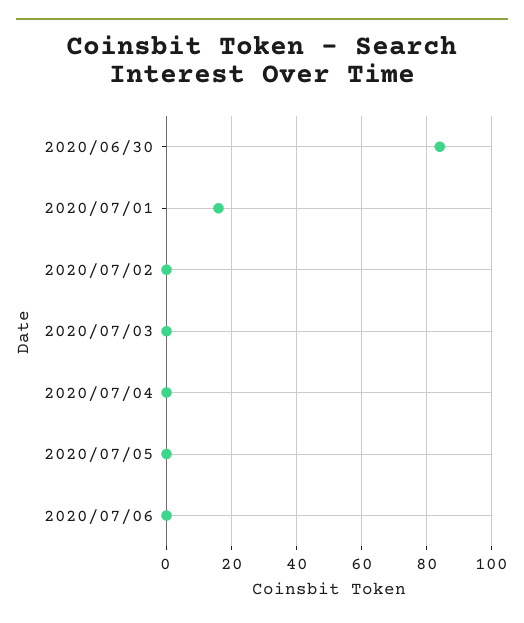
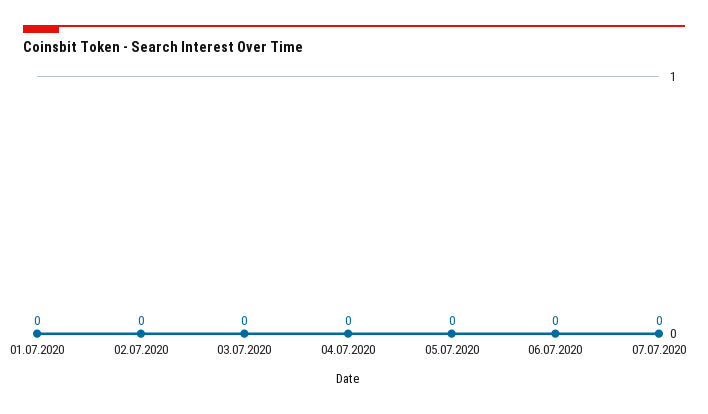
2020/06/30: 85 -> none
2020/07/01: 15 -> 0
07.07.2020: none -> 0

